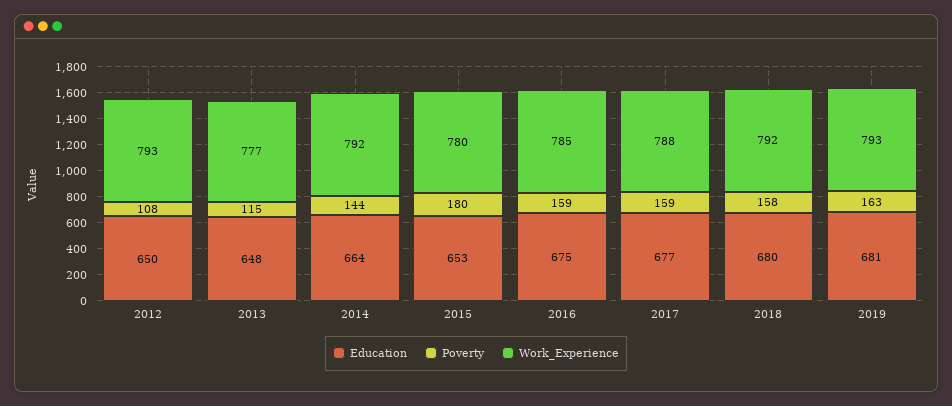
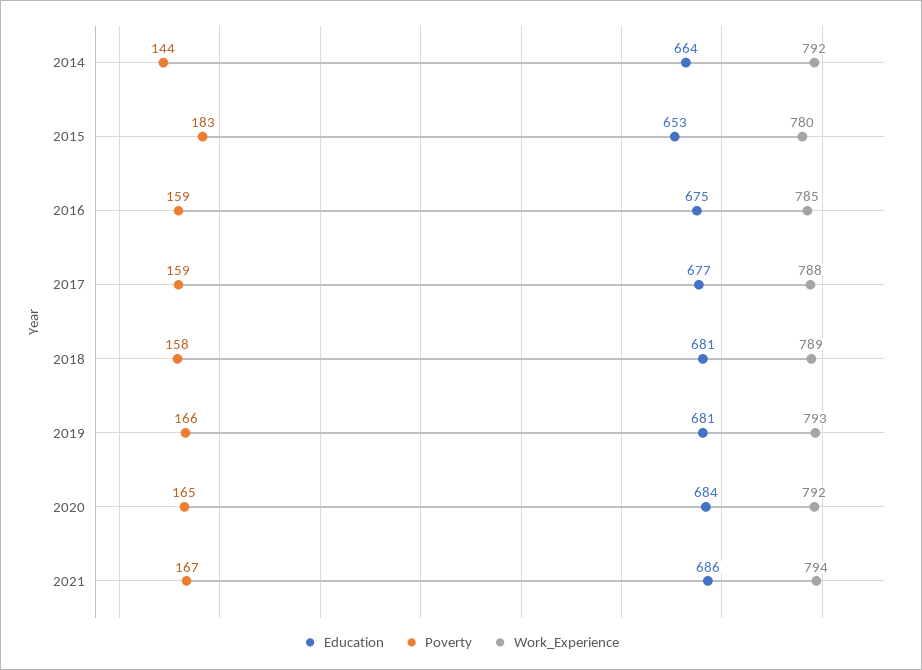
Education, 2012: 650 -> none
Poverty, 2012: 108 -> none
Work_Experience, 2012: 793 -> none
Education, 2013: 648 -> none
Poverty, 2013: 115 -> none
Work_Experience, 2013: 777 -> none
Poverty, 2015: 180 -> 183
Education, 2018: 680 -> 681
Work_Experience, 2018: 792 -> 789
Poverty, 2019: 163 -> 166
Education, 2020: none -> 684
Poverty, 2020: none -> 165
Work_Experience, 2020: none -> 792
Education, 2021: none -> 686
Poverty, 2021: none -> 167
Work_Experience, 2021: none -> 794

